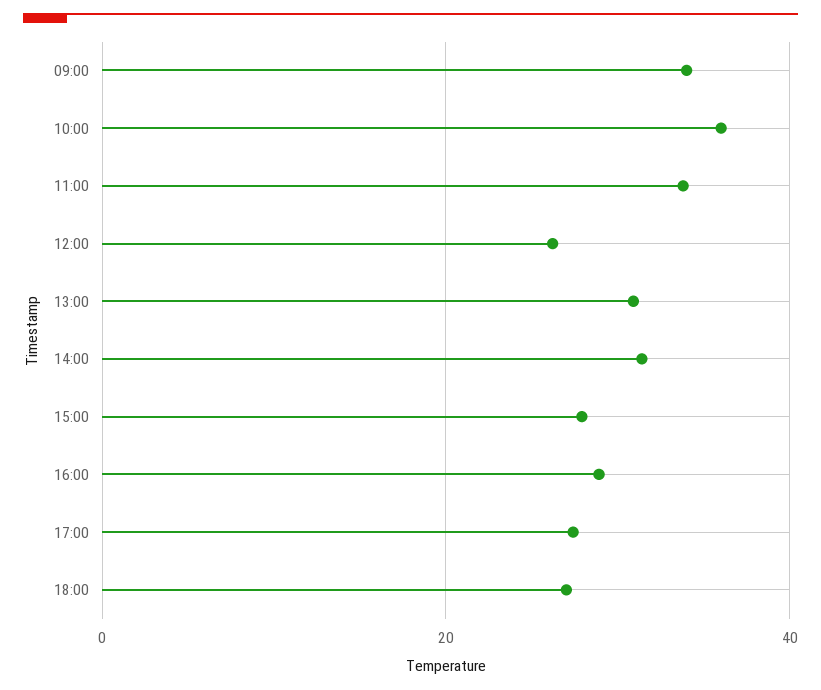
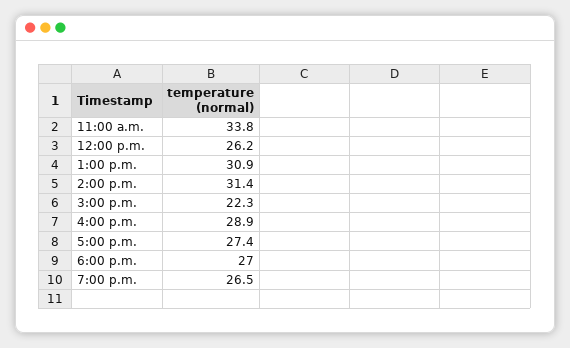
09:00: 34 -> none
10:00: 36 -> none
15:00: 28 -> 22.3
7:00 p.m.: none -> 26.5

